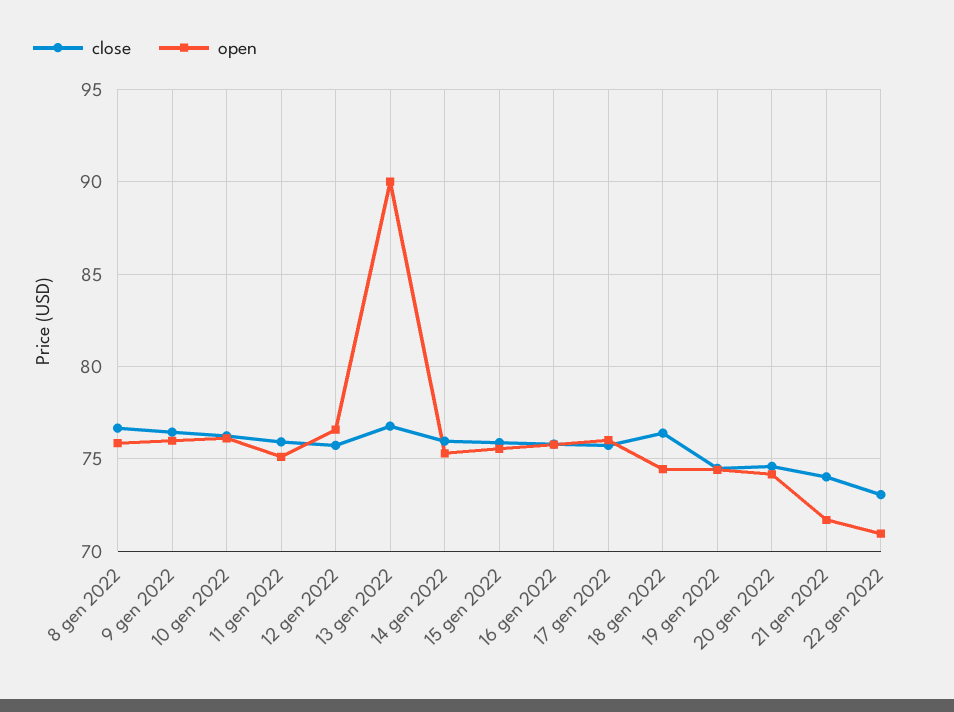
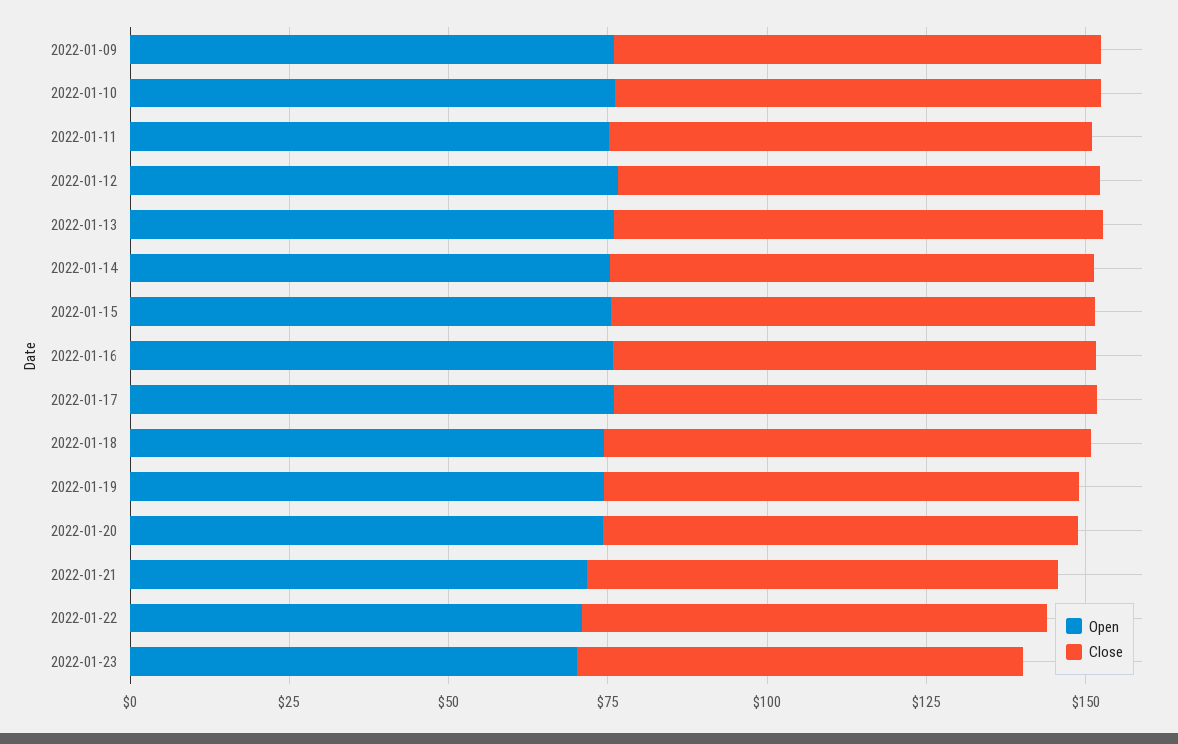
close, 8 gen 2022: 76.5 -> none
open, 8 gen 2022: 76 -> none
open, 13 gen 2022: 90 -> 75
open, 2022-01-23: none -> 70
close, 2022-01-23: none -> 70

